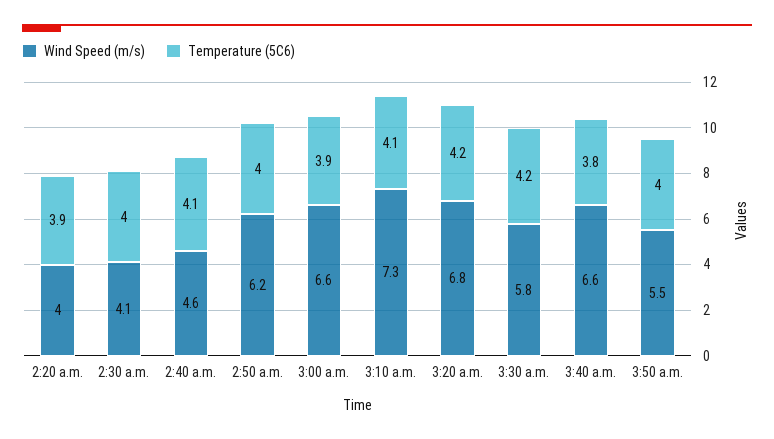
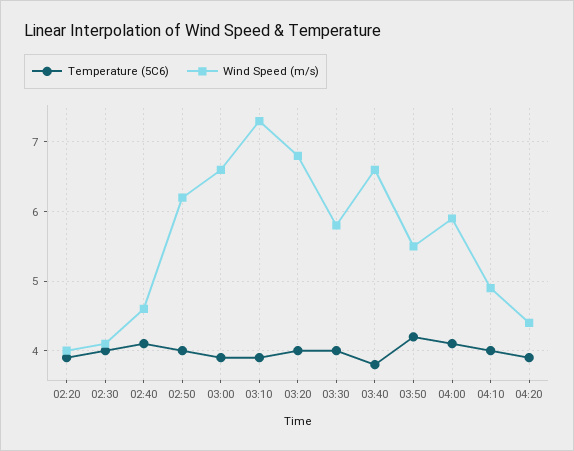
Temperature (5C6), 3:10 a.m.: 4.1 -> 3.9
Temperature (5C6), 3:20 a.m.: 4.2 -> 4
Temperature (5C6), 3:30 a.m.: 4.2 -> 4
Temperature (5C6), 3:50 a.m.: 4 -> 4.2
Temperature (5C6), 04:00: none -> 4.1
Wind Speed (m/s), 04:00: none -> 5.9
Temperature (5C6), 04:10: none -> 4
Wind Speed (m/s), 04:10: none -> 4.9
Temperature (5C6), 04:20: none -> 3.9
Wind Speed (m/s), 04:20: none -> 4.4

